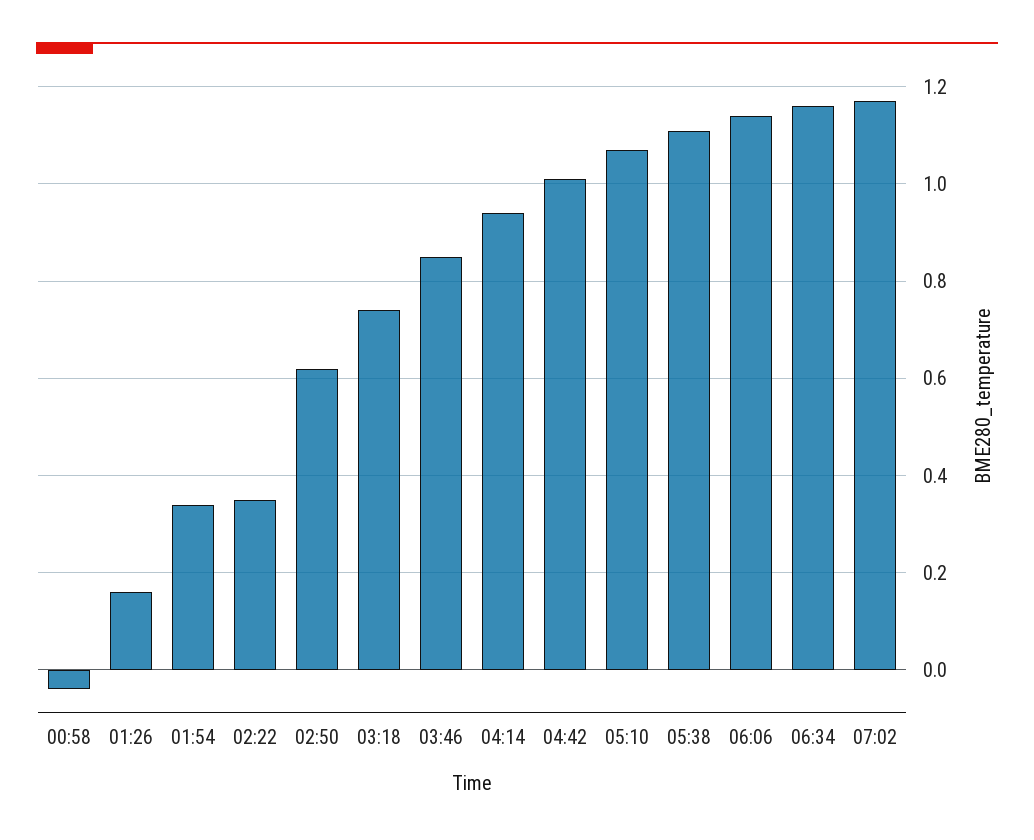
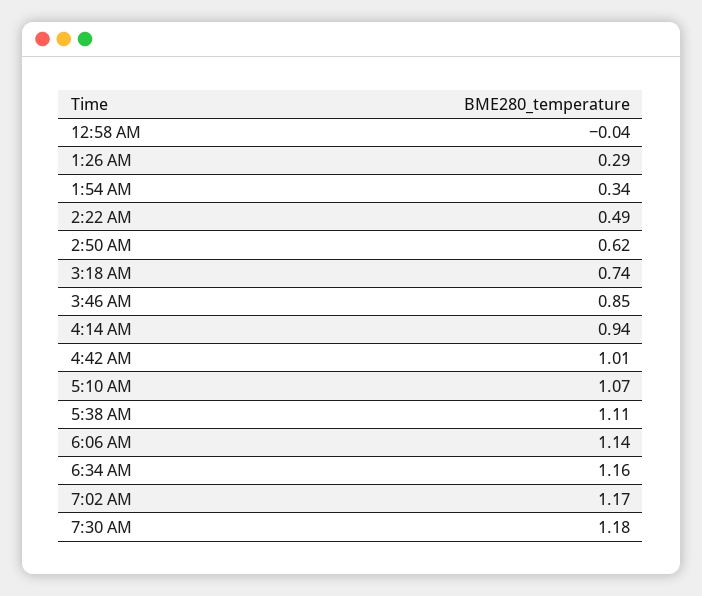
01:26: 0.15 -> 0.29
02:22: 0.35 -> 0.49
7:30 AM: none -> 1.18

